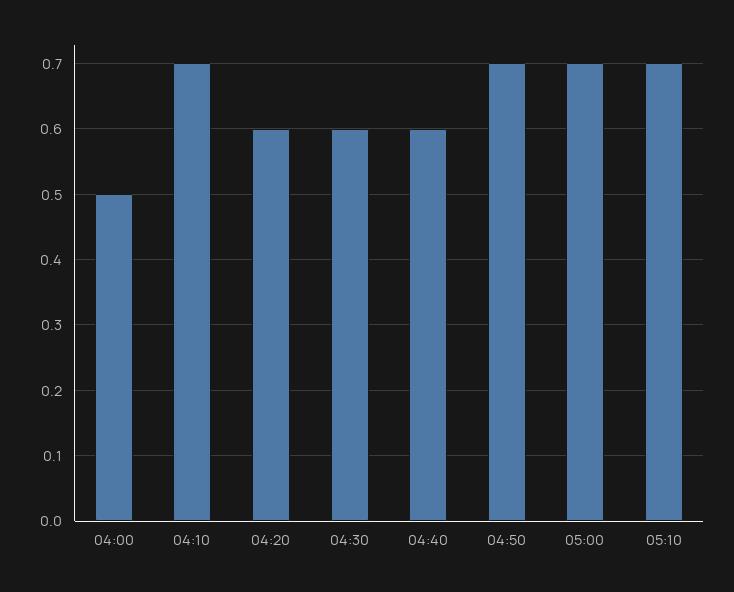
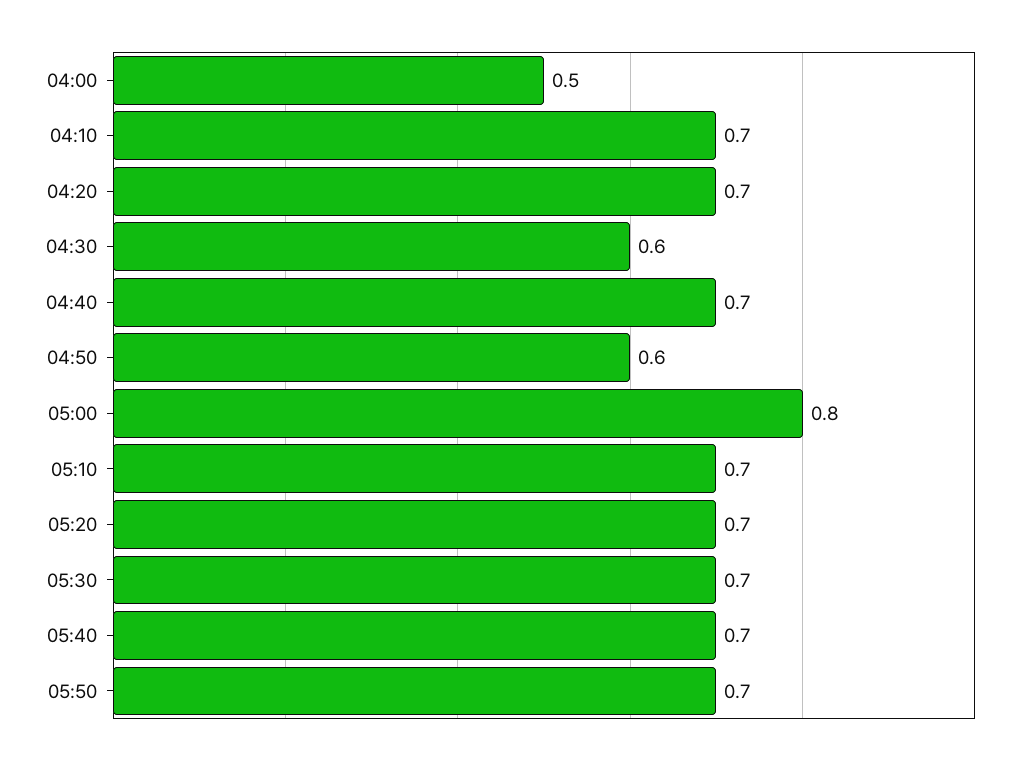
04:20: 0.6 -> 0.7
04:40: 0.6 -> 0.7
04:50: 0.7 -> 0.6
05:00: 0.7 -> 0.8
05:20: none -> 0.7
05:30: none -> 0.7
05:40: none -> 0.7
05:50: none -> 0.7

